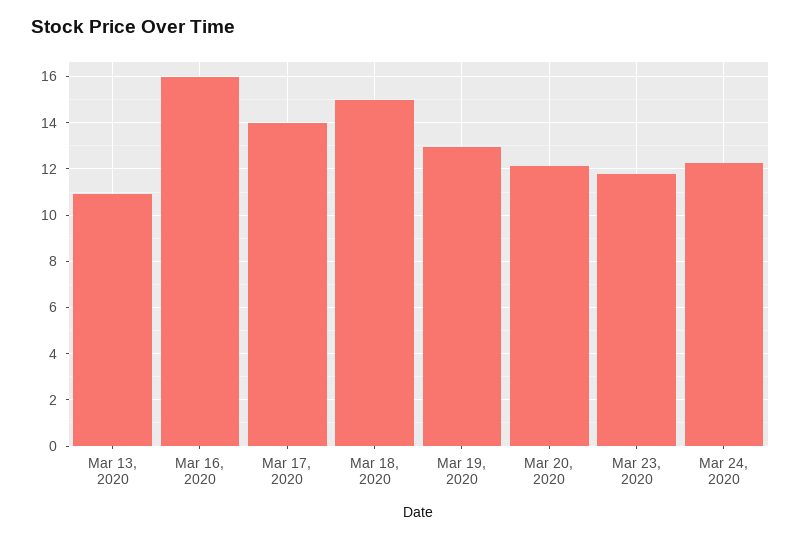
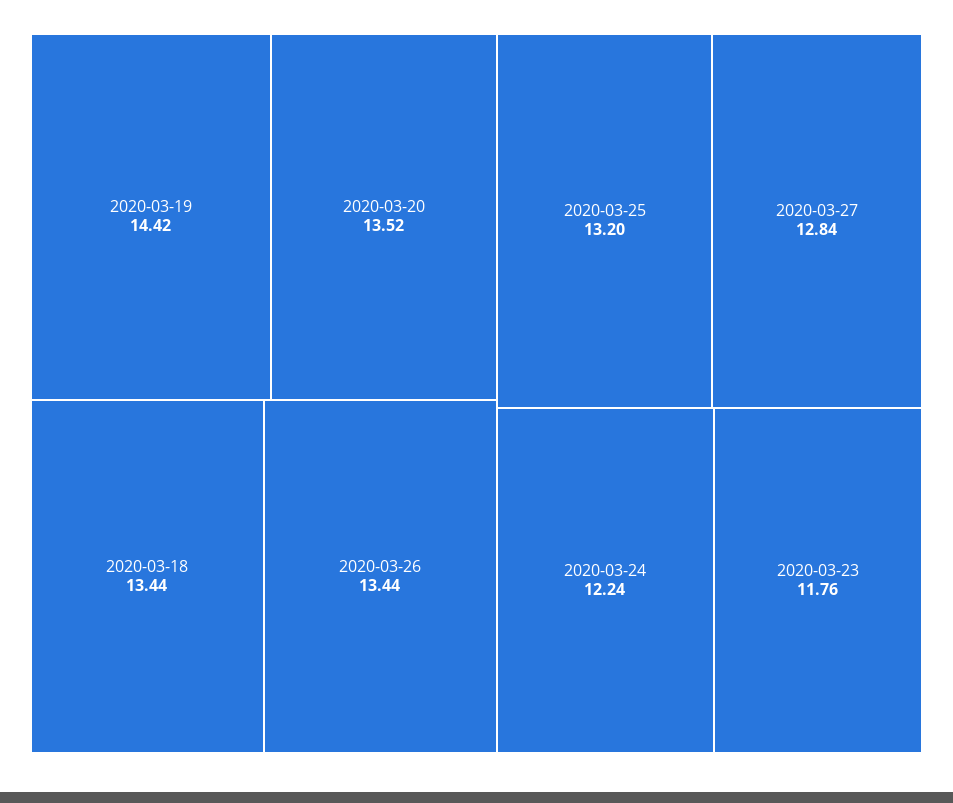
Mar 13, 2020: 11 -> none
Mar 16, 2020: 16 -> none
Mar 17, 2020: 14 -> none
Mar 18, 2020: 15 -> 13.44
Mar 19, 2020: 13 -> 14.42
Mar 20, 2020: 12 -> 13.52
2020-03-26: none -> 13.44
2020-03-25: none -> 13.2
2020-03-27: none -> 12.84

